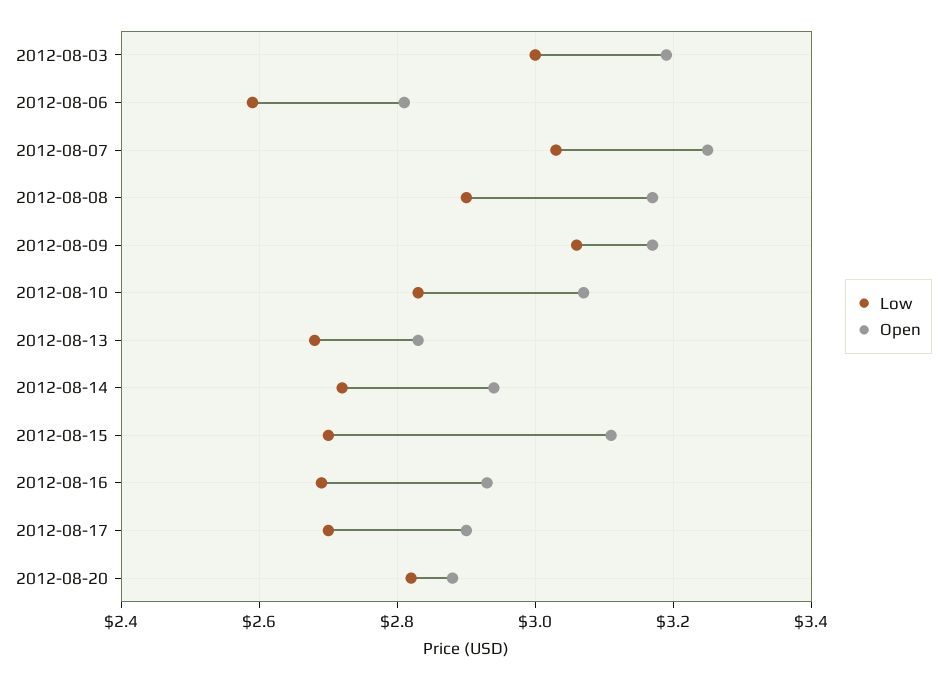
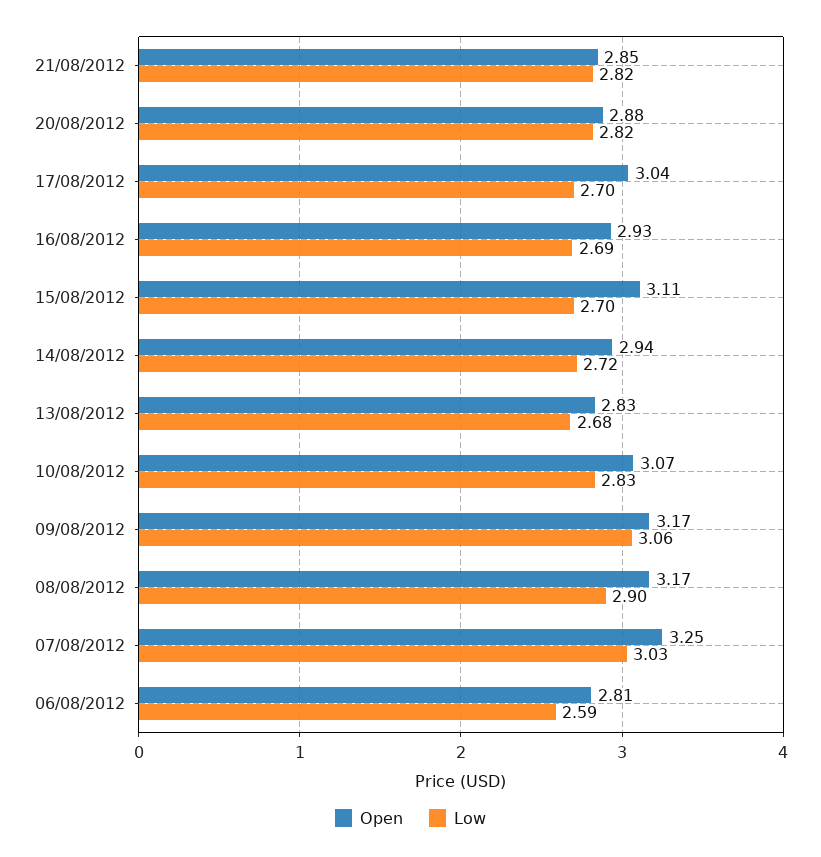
Low, 2012-08-03: 3 -> none
Open, 2012-08-03: 3.2 -> none
Open, 2012-08-17: 2.9 -> 3.04
Open, 21/08/2012: none -> 2.85
Low, 21/08/2012: none -> 2.82

